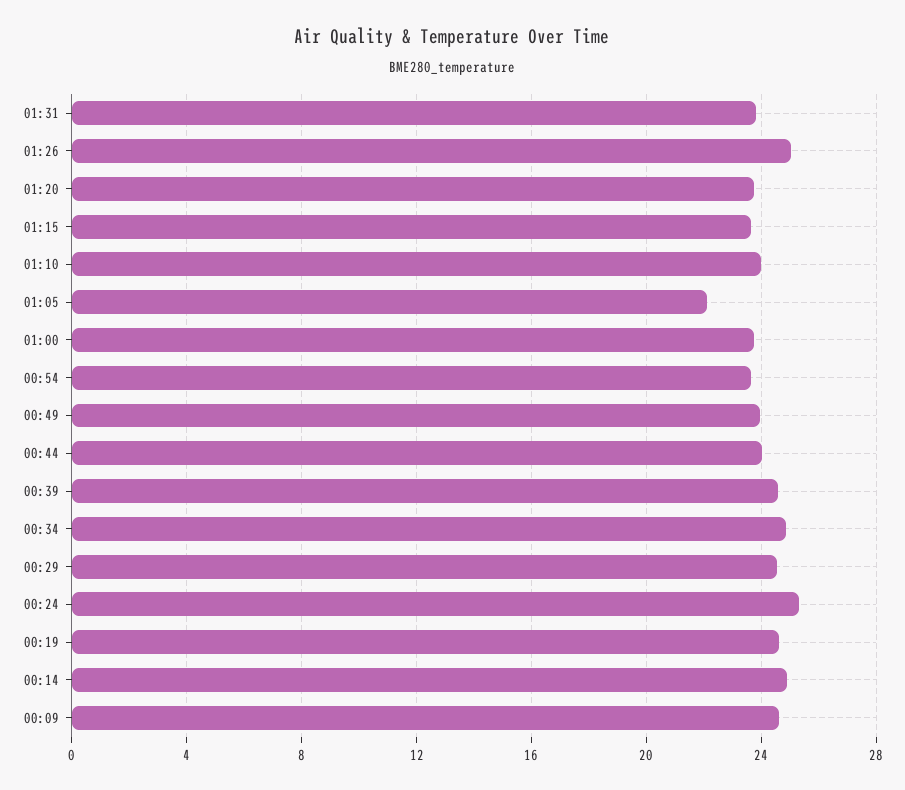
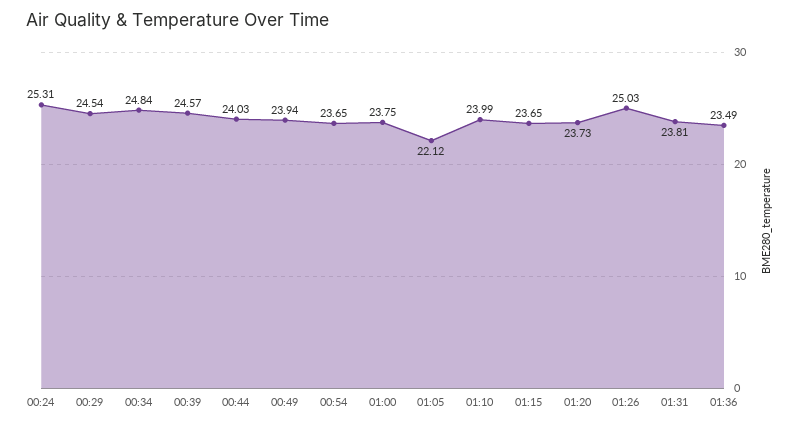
00:19: 24.5 -> none
00:14: 25 -> none
00:09: 24.5 -> none
01:36: none -> 23.49

